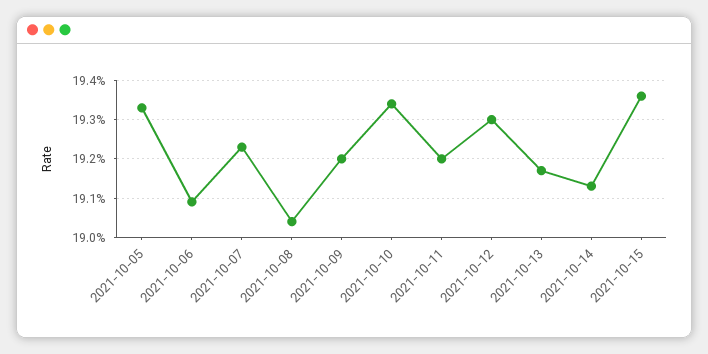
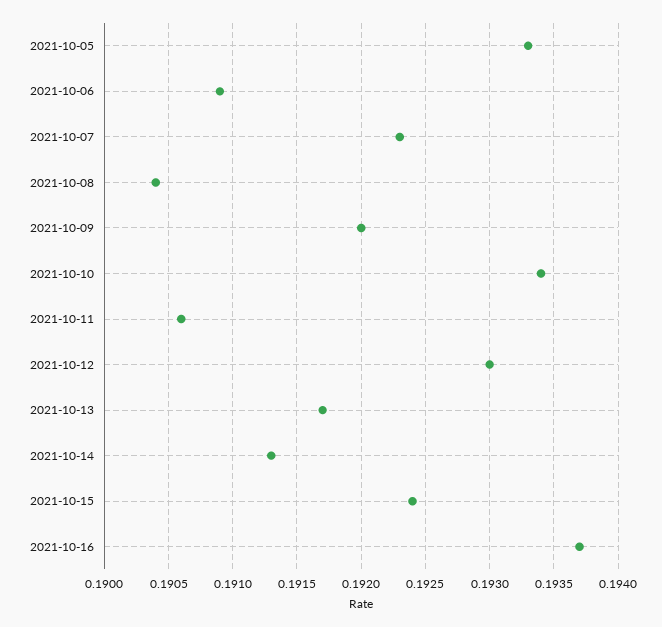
2021-10-11: 0.192 -> 0.1906
2021-10-15: 0.1935 -> 0.1924
2021-10-16: none -> 0.1937

